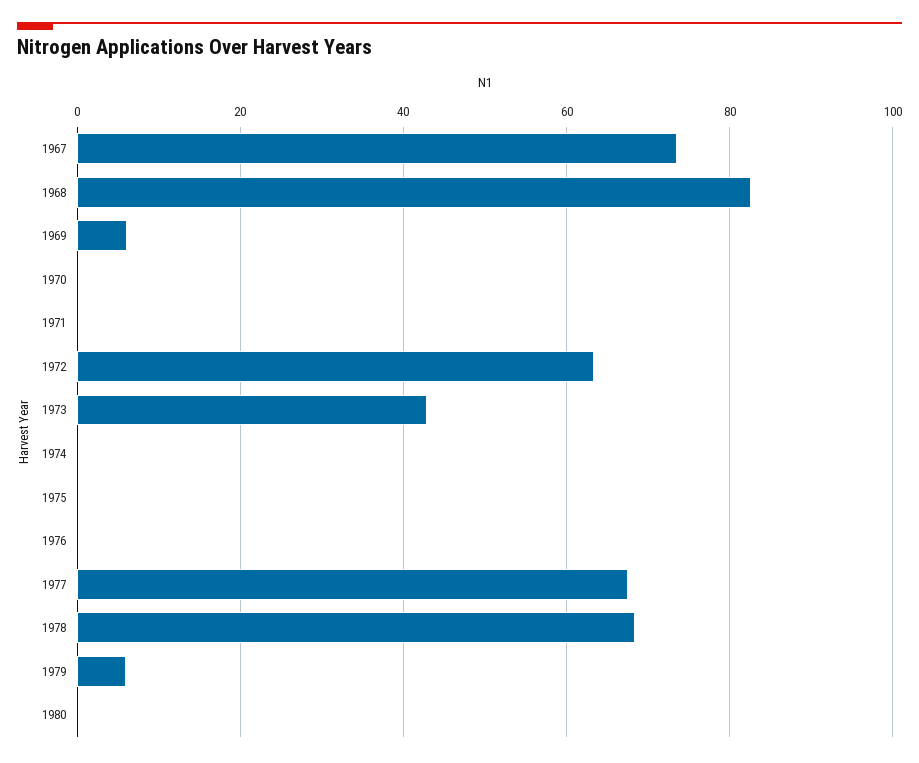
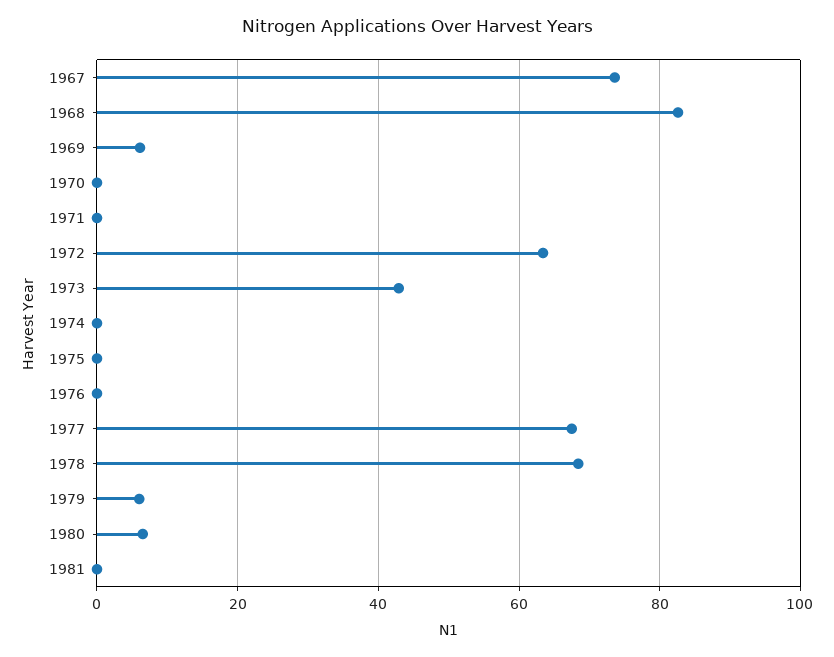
1980: 0 -> 6
1981: none -> 0

